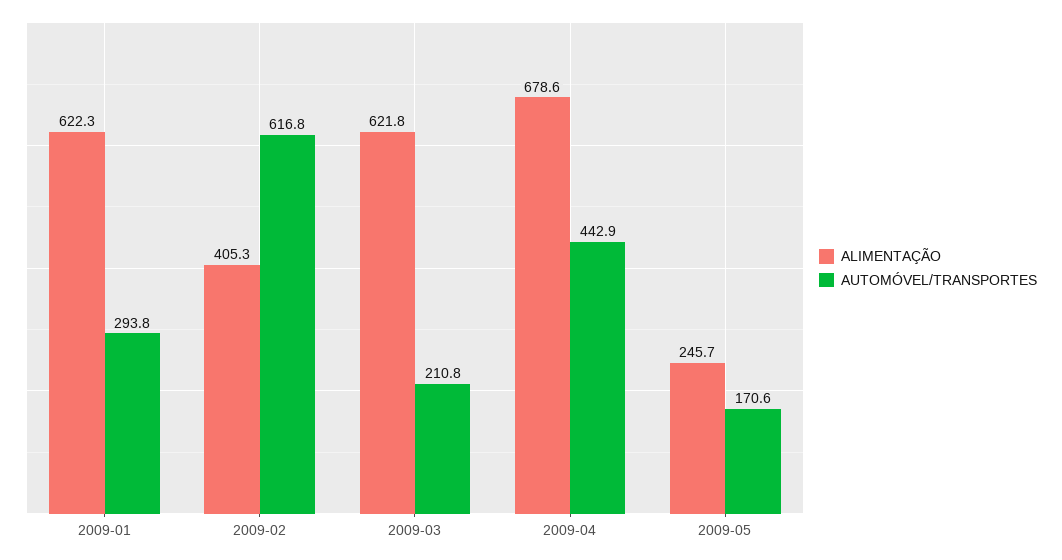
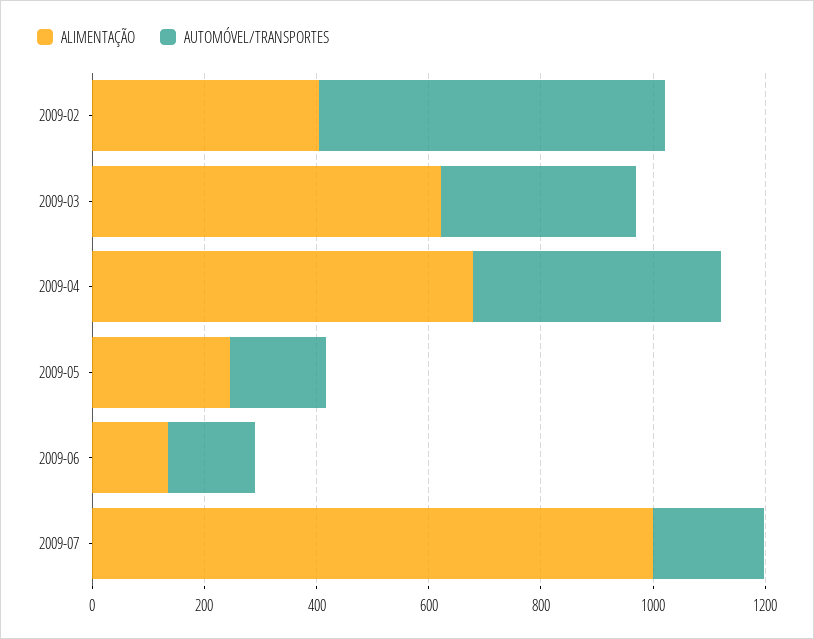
ALIMENTAÇÃO, 2009-01: 622.3 -> none
AUTOMÓVEL/TRANSPORTES, 2009-01: 293.8 -> none
AUTOMÓVEL/TRANSPORTES, 2009-03: 210.8 -> 350
ALIMENTAÇÃO, 2009-06: none -> 150
AUTOMÓVEL/TRANSPORTES, 2009-06: none -> 150
ALIMENTAÇÃO, 2009-07: none -> 1000
AUTOMÓVEL/TRANSPORTES, 2009-07: none -> 200

